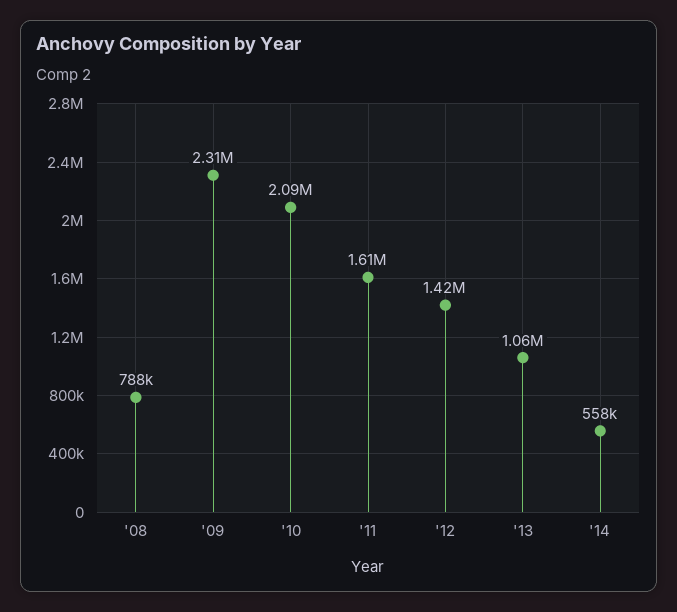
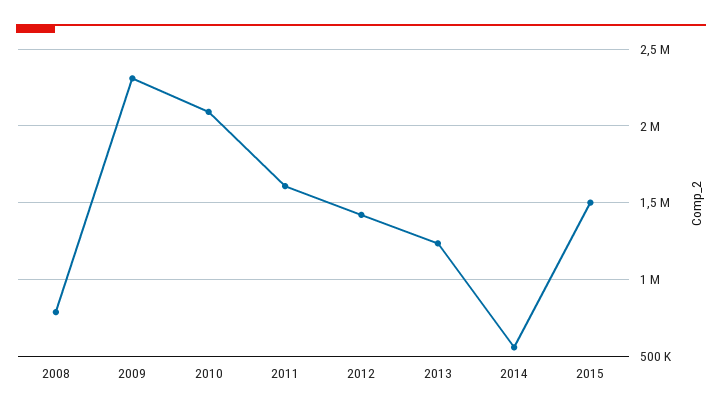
'13: 1060000 -> 1250000
2015: none -> 1500000

